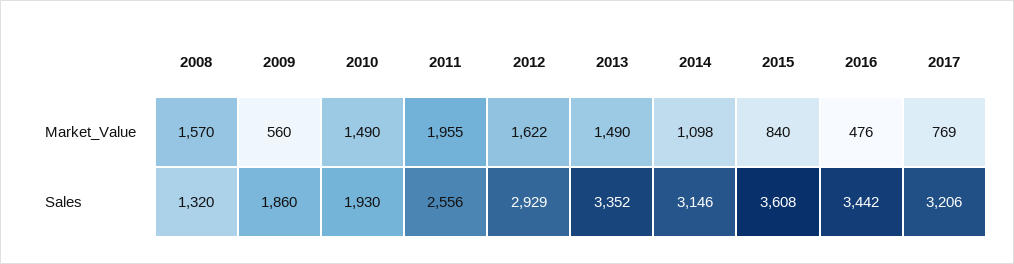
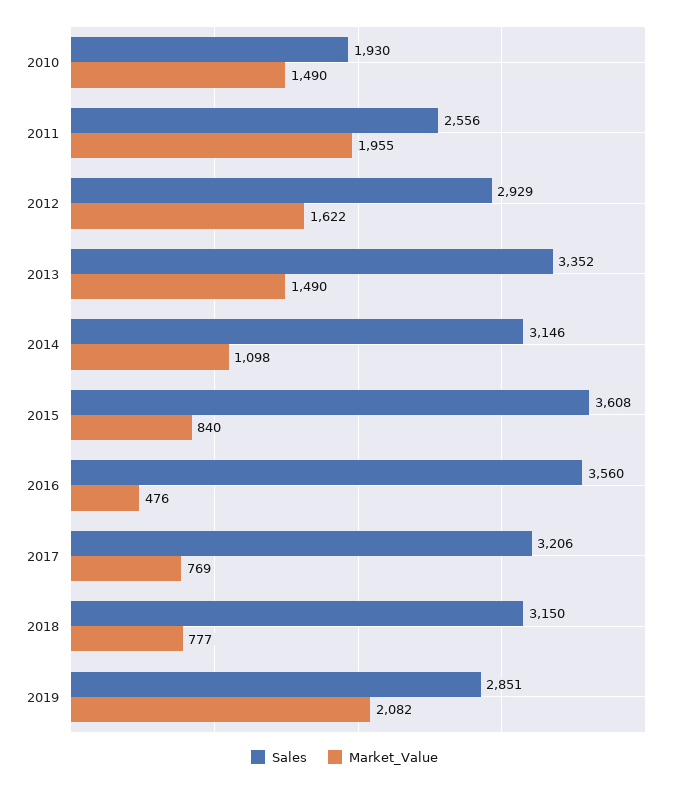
Market_Value, 2008: 1570 -> none
Market_Value, 2009: 560 -> none
Sales, 2008: 1320 -> none
Sales, 2009: 1860 -> none
Sales, 2016: 3442 -> 3560
Sales, 2018: none -> 3150
Market_Value, 2018: none -> 777
Sales, 2019: none -> 2851
Market_Value, 2019: none -> 2082

